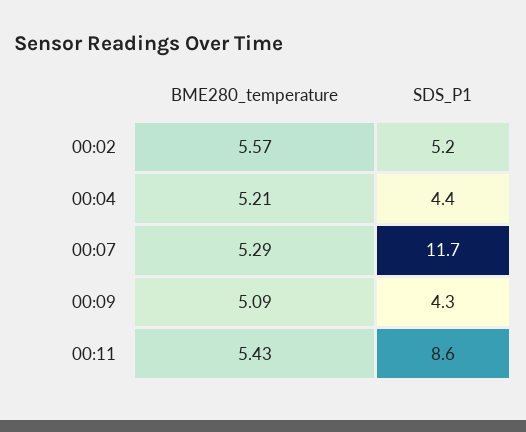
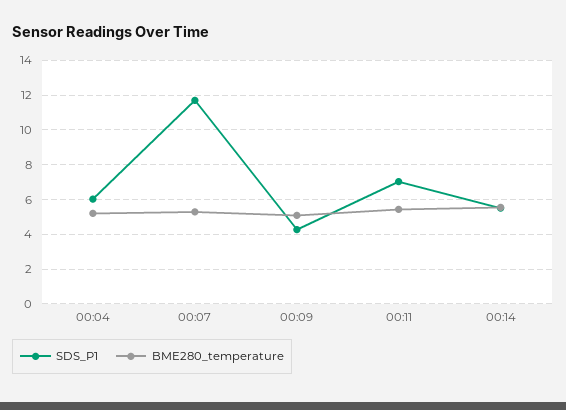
BME280_temperature, 00:02: 5.57 -> none
SDS_P1, 00:02: 5.2 -> none
SDS_P1, 00:04: 4.4 -> 6
SDS_P1, 00:11: 8.6 -> 7
SDS_P1, 00:14: none -> 5.5
BME280_temperature, 00:14: none -> 5.5

